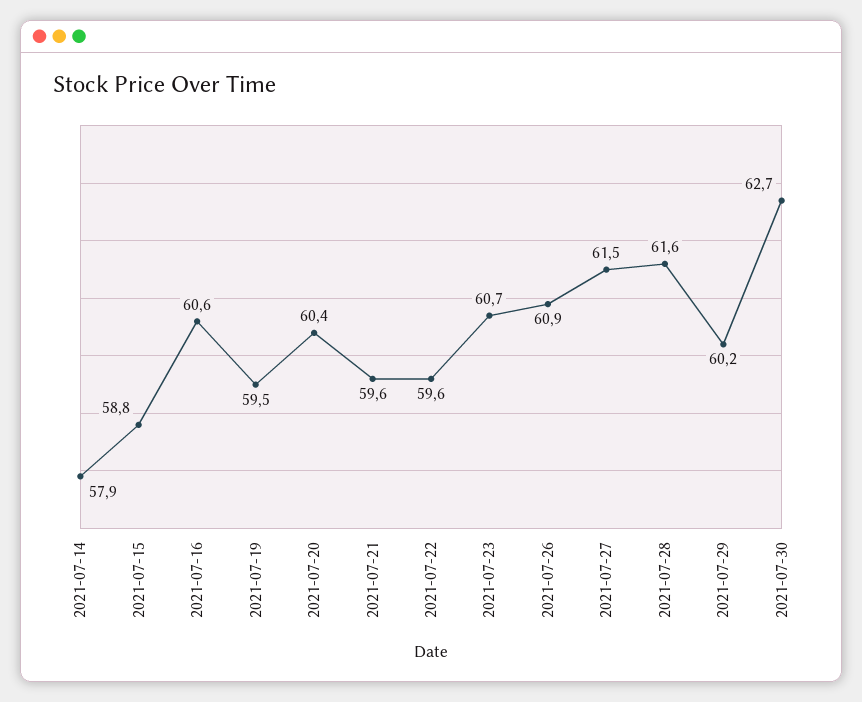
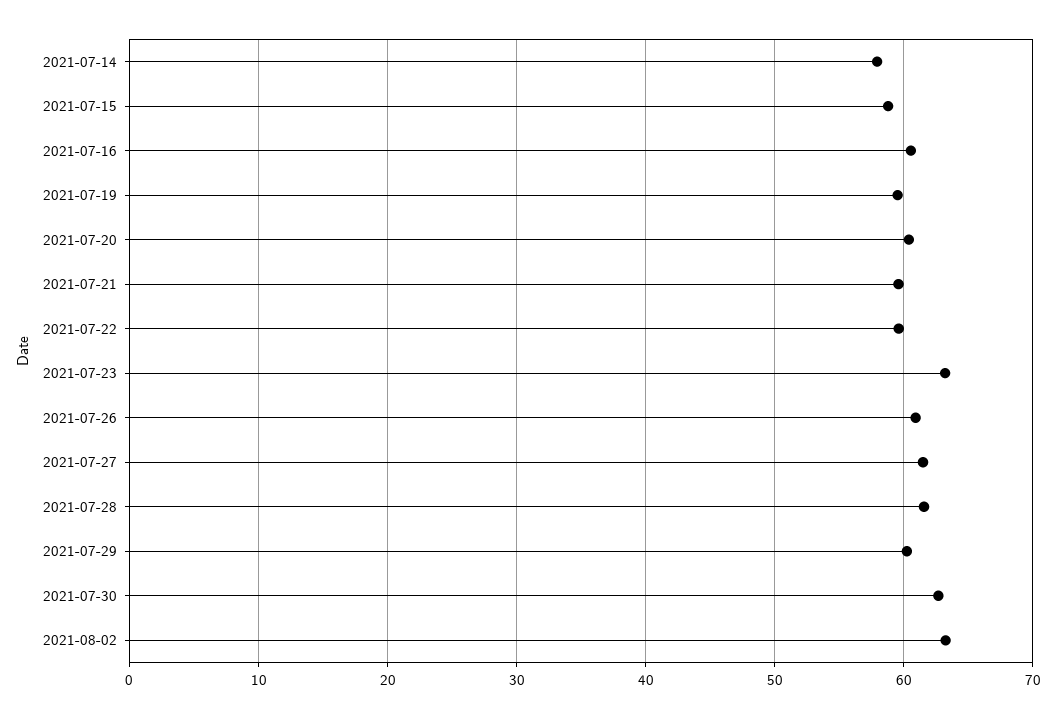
2021-07-23: 60.7 -> 63
2021-08-02: none -> 63

